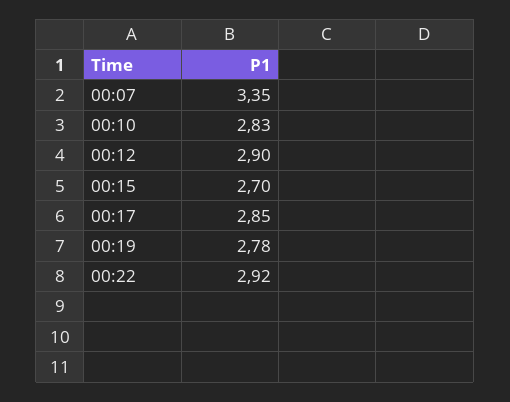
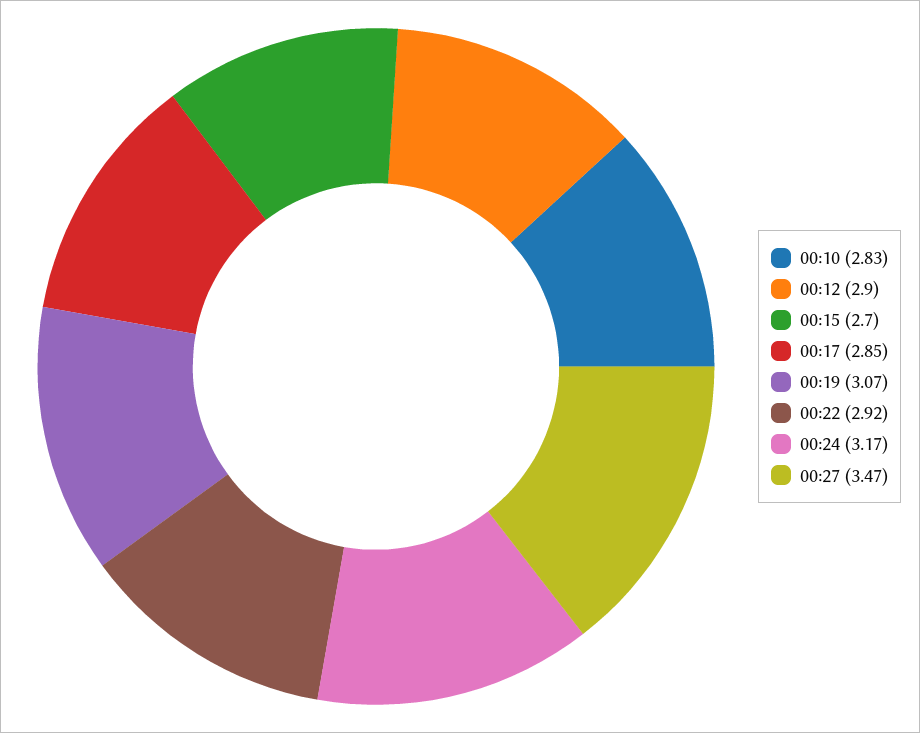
00:07: 3.35 -> none
00:19: 2.78 -> 3.07
00:24: none -> 3.17
00:27: none -> 3.47

